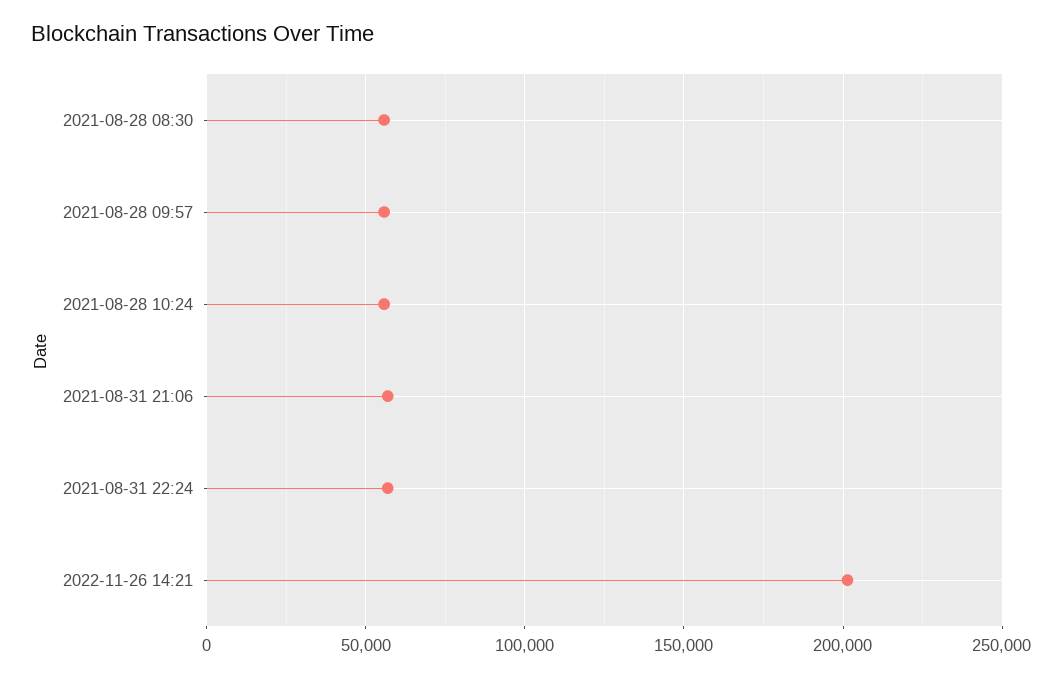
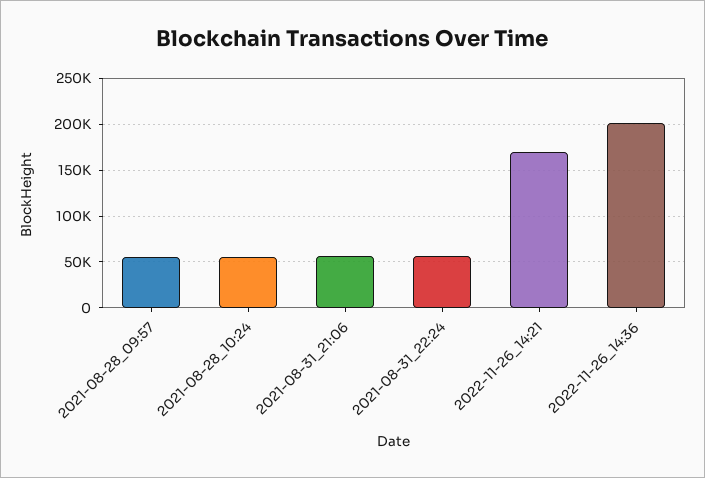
2021-08-28 08:30: 55000 -> none
2022-11-26 14:21: 200000 -> 170000
2022-11-26_14:36: none -> 200000

